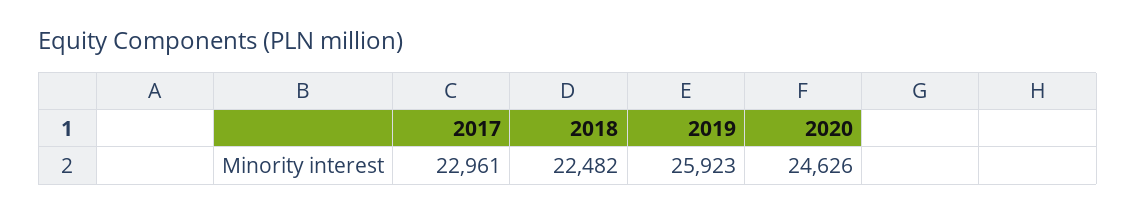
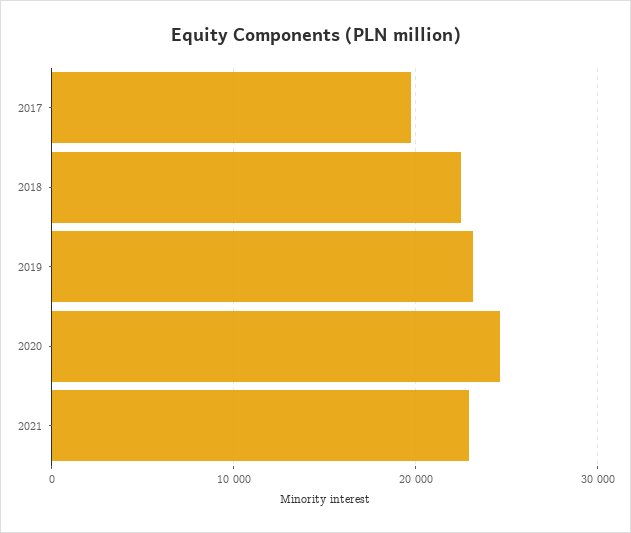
2017: 22961 -> 20000
2019: 25923 -> 23000
2021: none -> 23000

